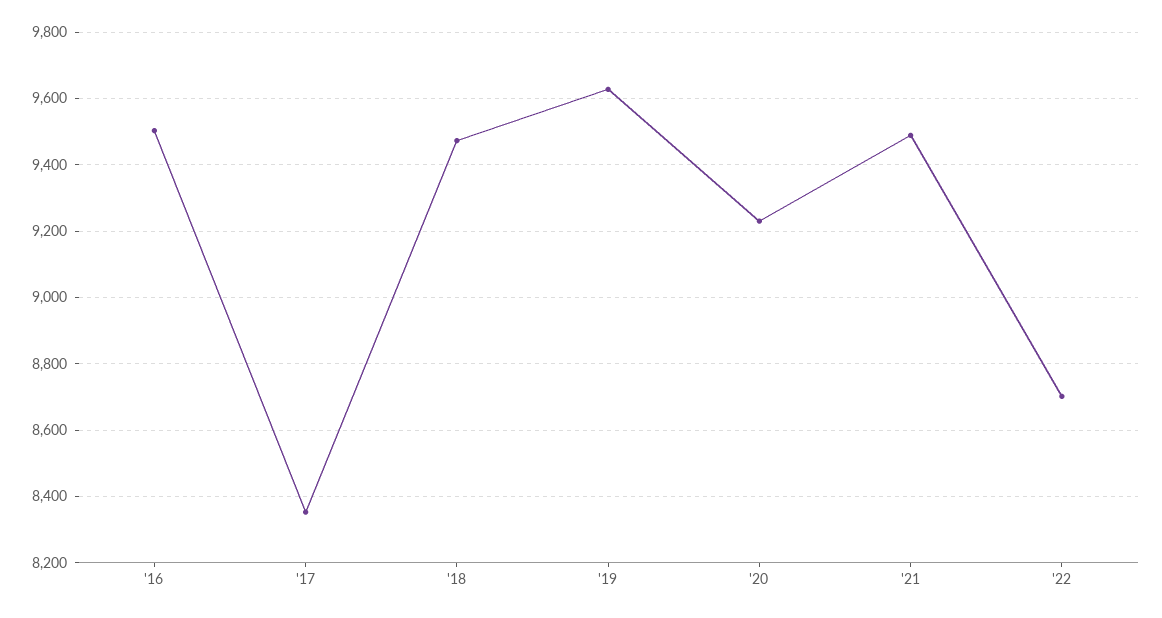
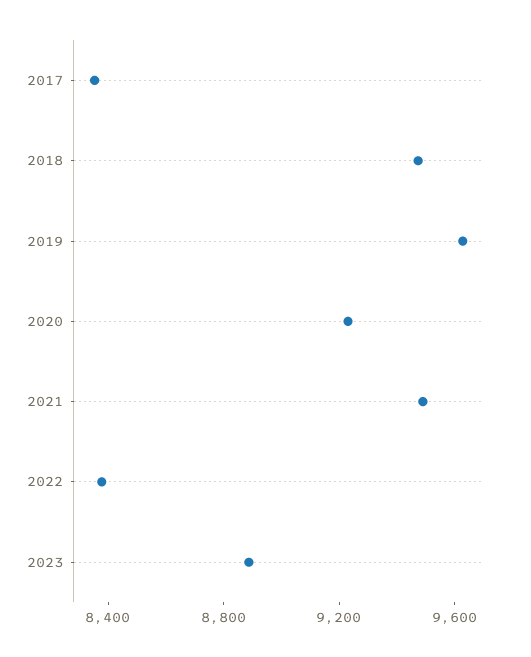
'16: 9500 -> none
'22: 8700 -> 8400
2023: none -> 8900

